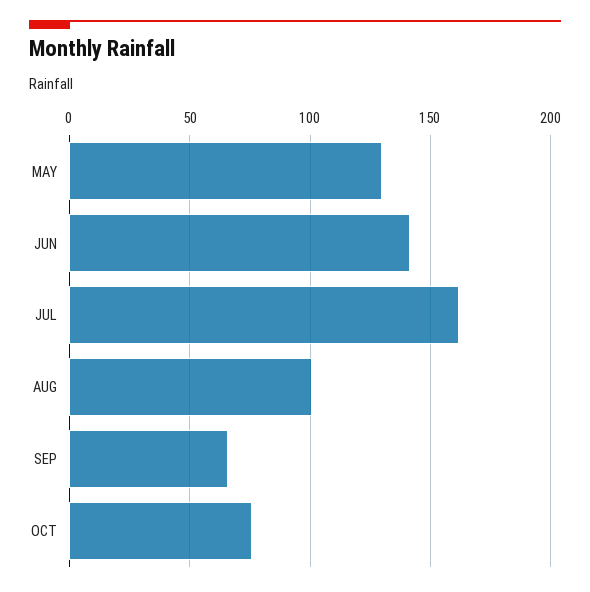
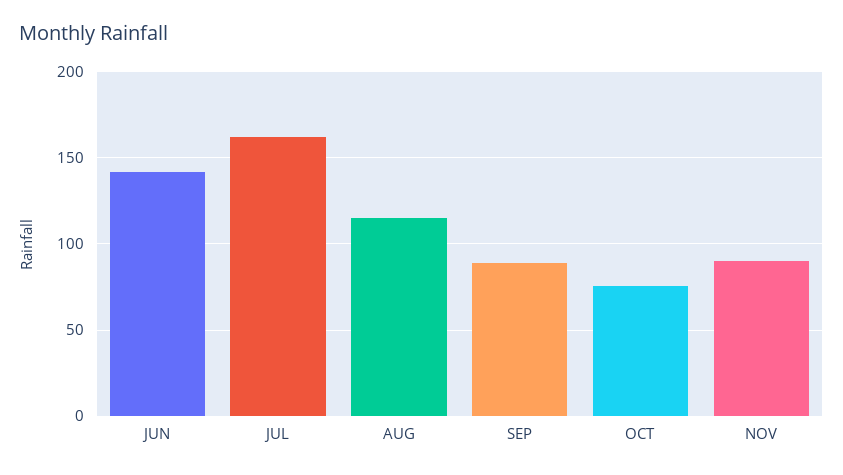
MAY: 130 -> none
AUG: 100 -> 115
SEP: 65 -> 90
NOV: none -> 90

